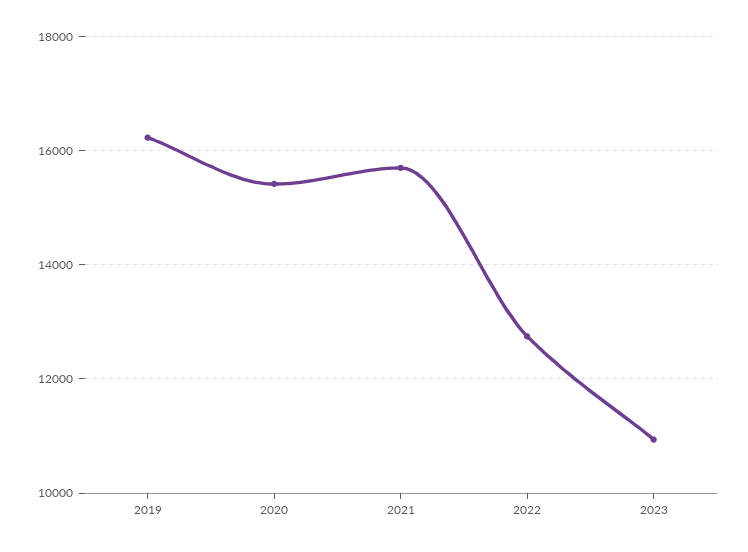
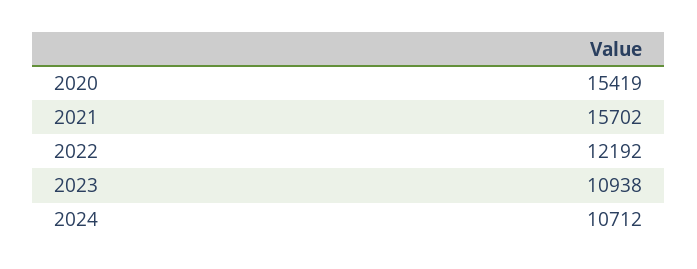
2019: 16200 -> none
2022: 12800 -> 12192
2024: none -> 10712

